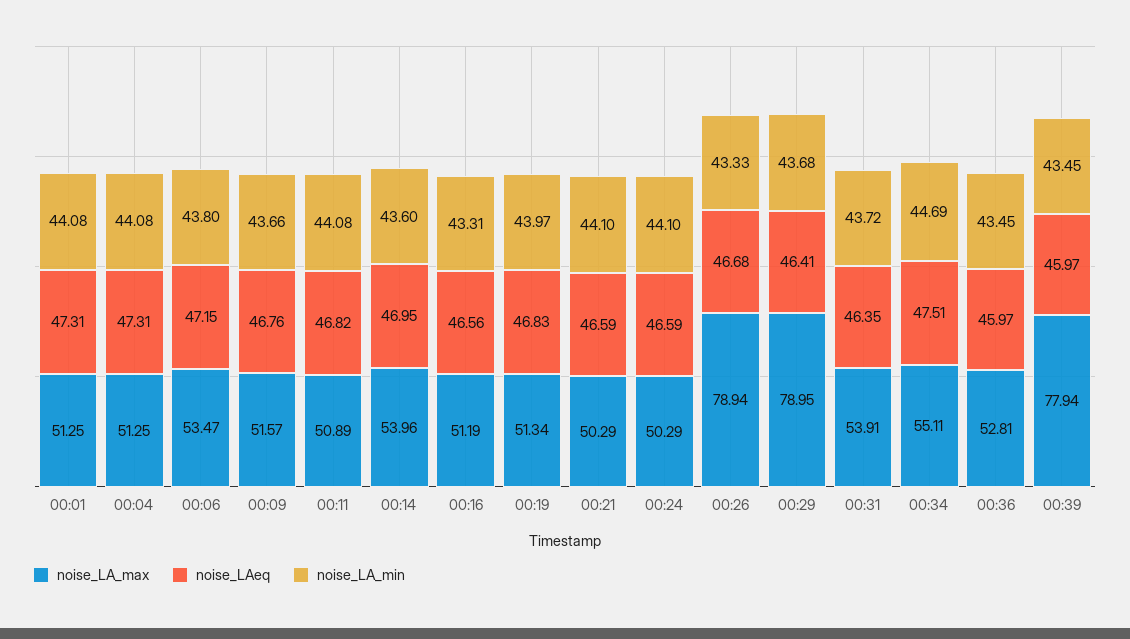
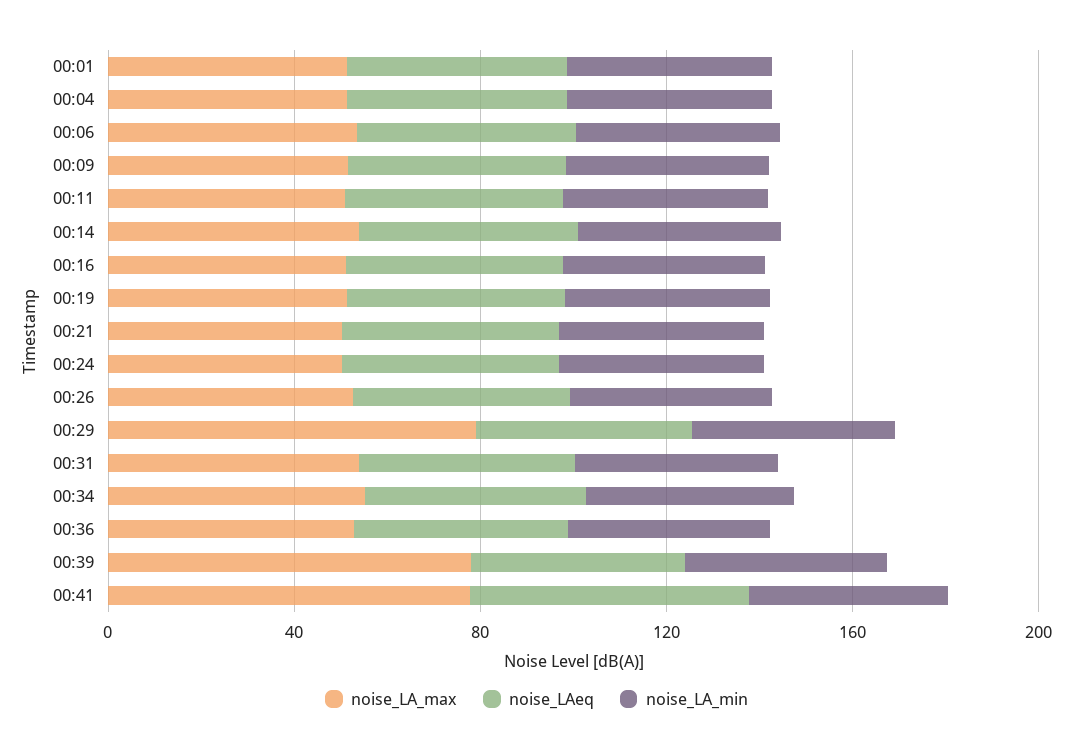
noise_LA_max, 00:26: 78.94 -> 50
noise_LA_max, 00:41: none -> 80
noise_LAeq, 00:41: none -> 60
noise_LA_min, 00:41: none -> 40

